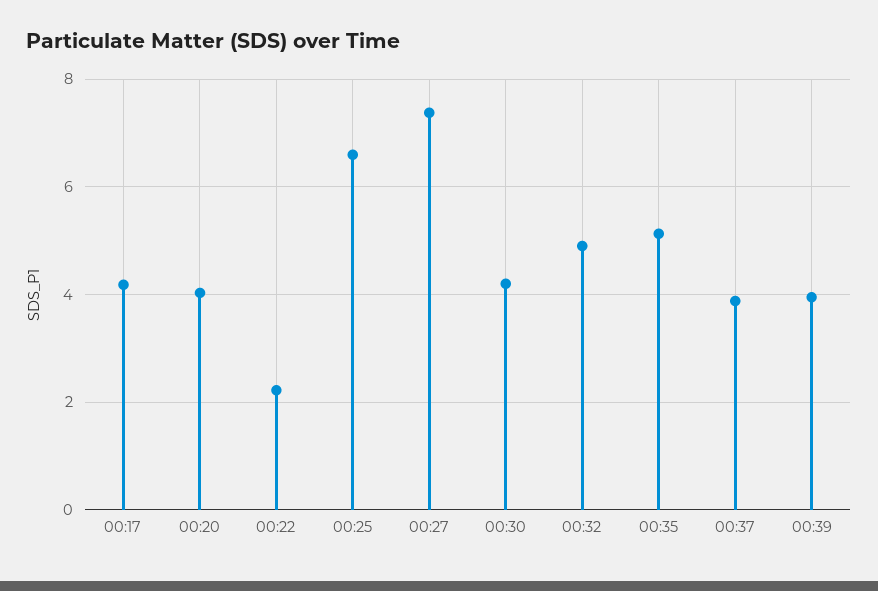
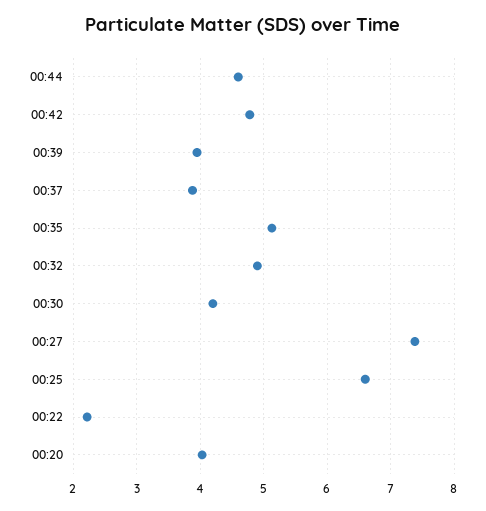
00:17: 4.2 -> none
00:44: none -> 4.6
00:42: none -> 4.8

